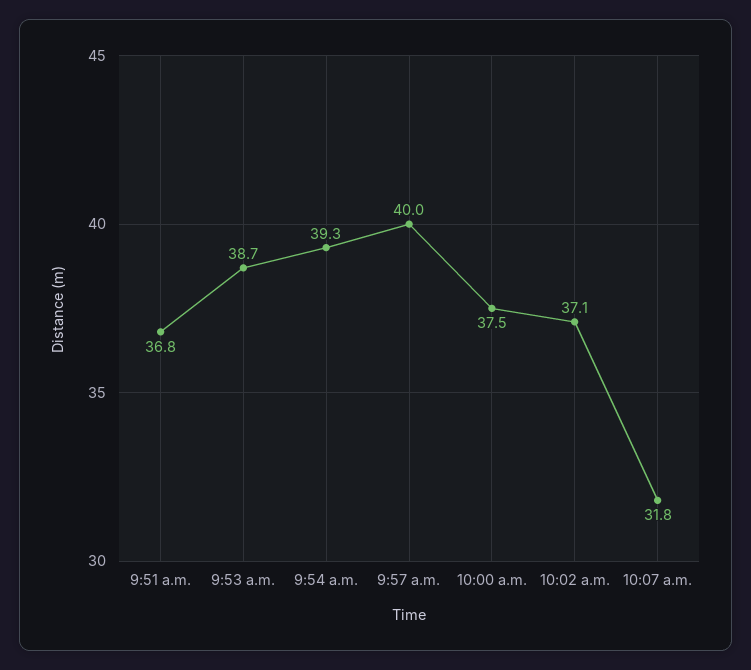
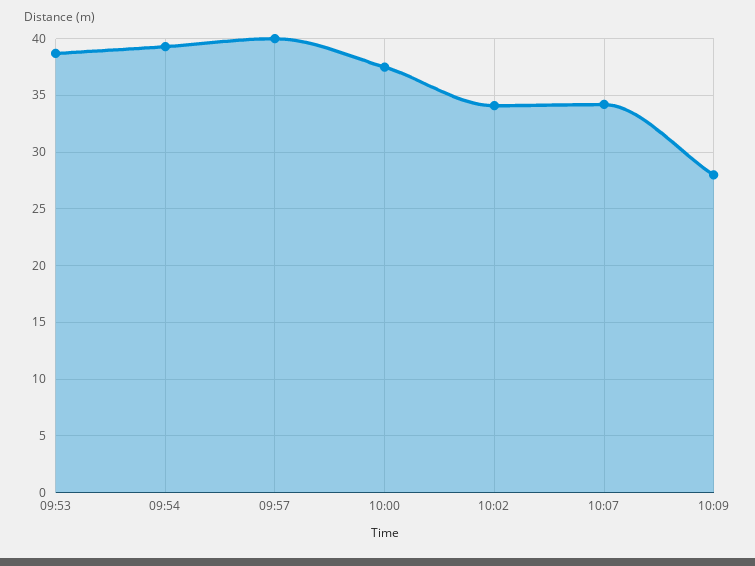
9:51 a.m.: 36.8 -> none
10:02 a.m.: 37.1 -> 34
10:07 a.m.: 31.8 -> 34
10:09: none -> 28

